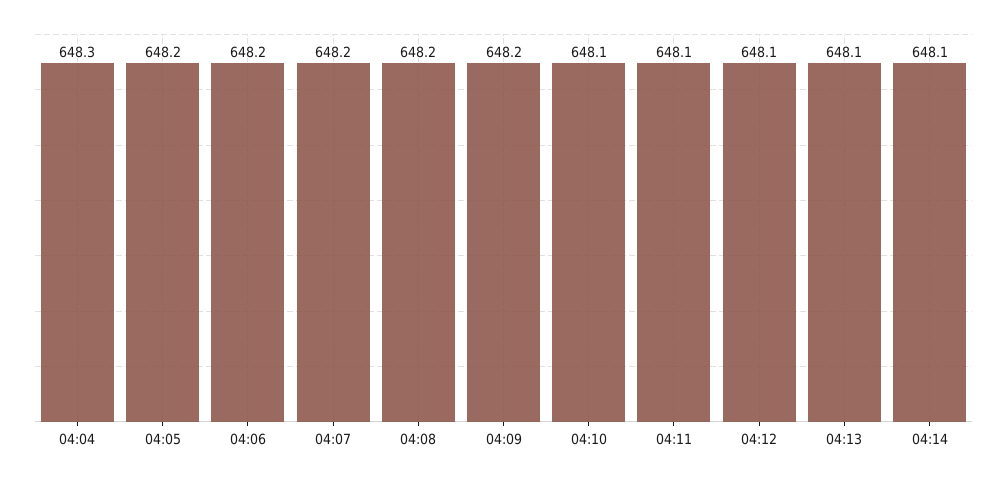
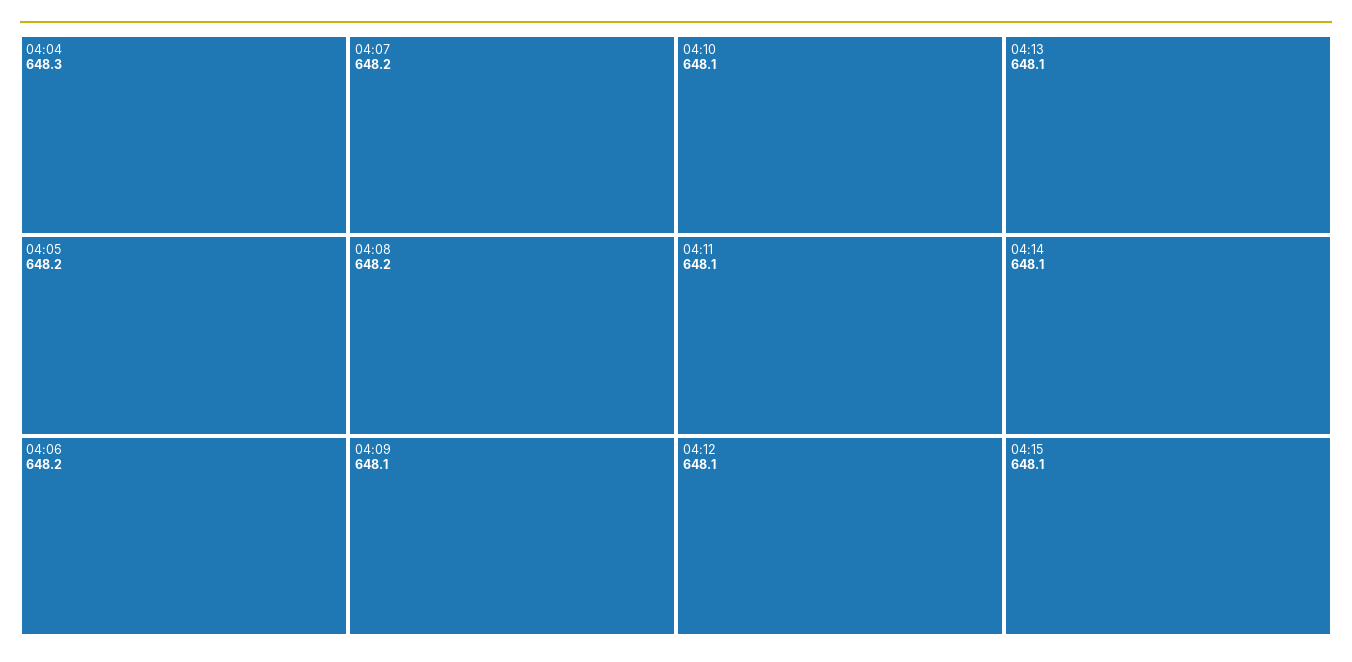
04:09: 648.2 -> 648.1
04:15: none -> 648.1

